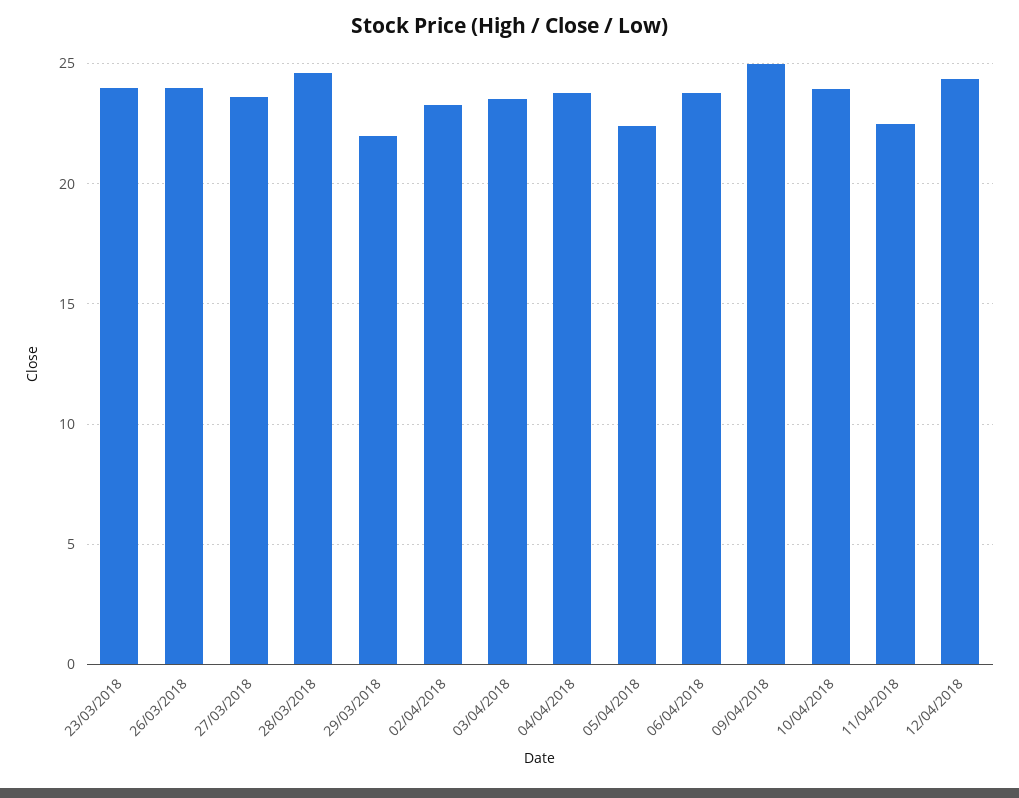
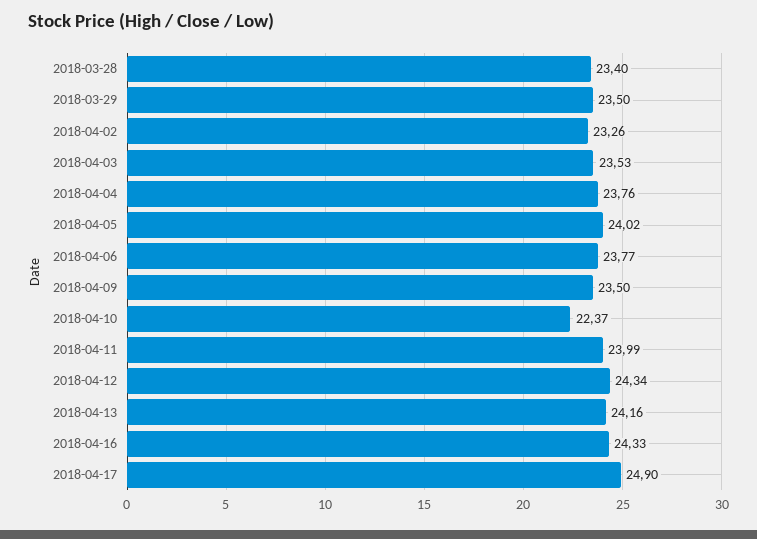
23/03/2018: 24 -> none
26/03/2018: 24 -> none
27/03/2018: 23.5 -> none
28/03/2018: 24.5 -> 23.4
29/03/2018: 22 -> 23.5
05/04/2018: 22.5 -> 24.02
09/04/2018: 25 -> 23.5
10/04/2018: 24 -> 22.37
11/04/2018: 22.5 -> 23.99
2018-04-13: none -> 24.16
2018-04-16: none -> 24.33
2018-04-17: none -> 24.9

